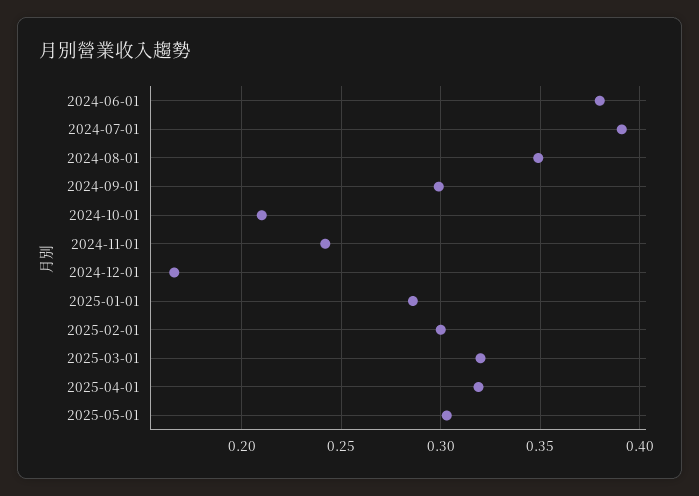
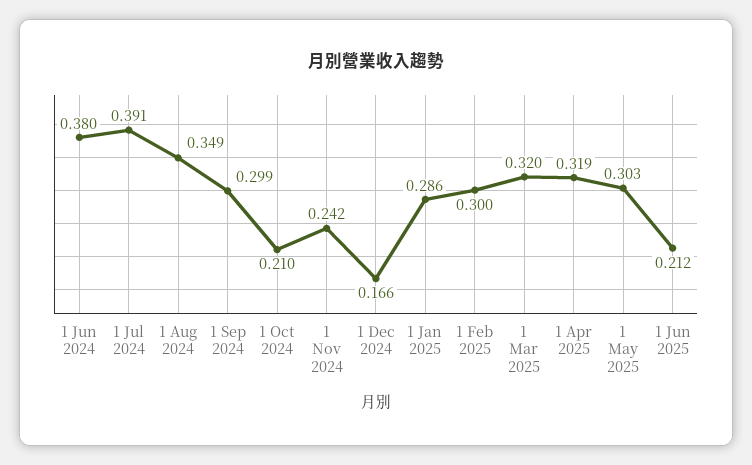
1 Jun 2025: none -> 0.212

